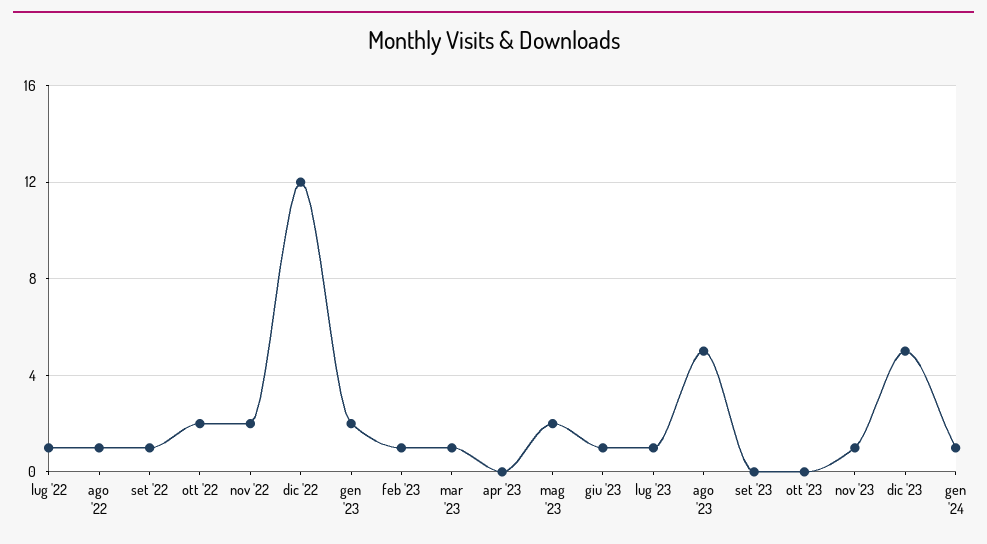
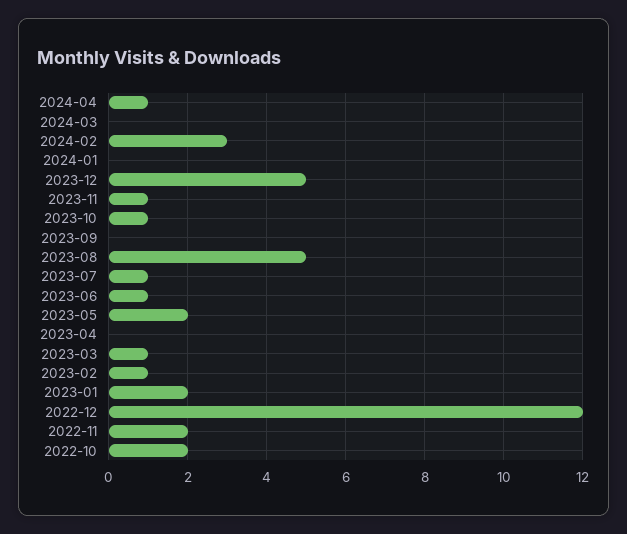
lug '22: 1 -> none
ago '22: 1 -> none
set '22: 1 -> none
ott '23: 0 -> 1
gen '24: 1 -> 0
2024-04: none -> 1
2024-03: none -> 0
2024-02: none -> 3

